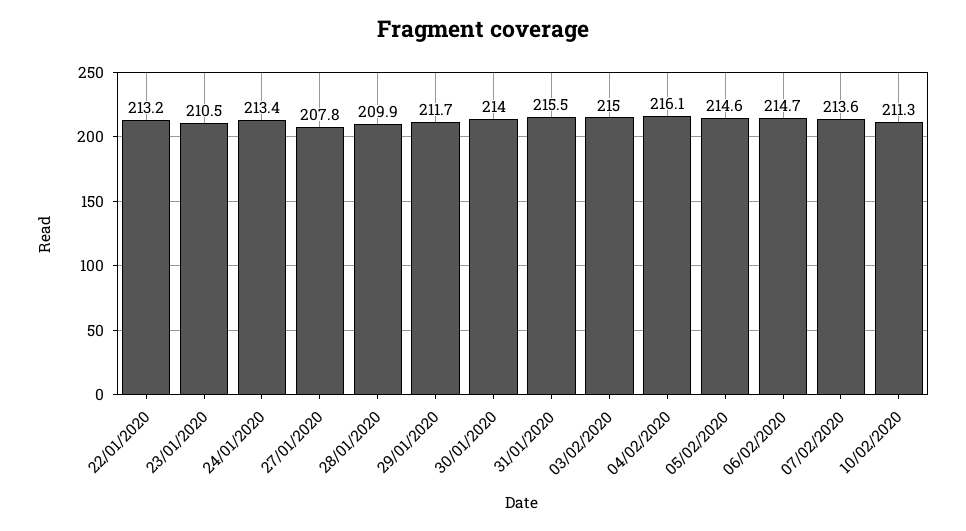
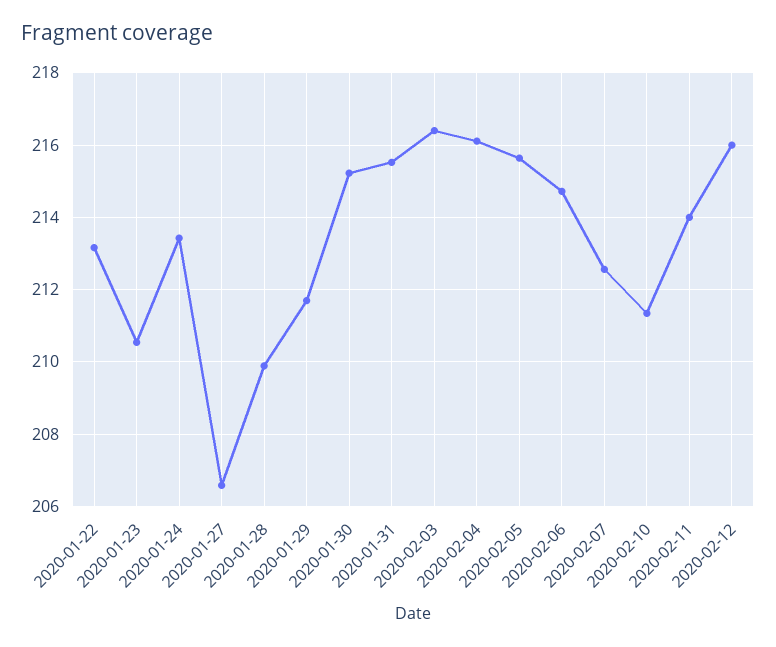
27/01/2020: 207.8 -> 206.6
30/01/2020: 214 -> 215.2
03/02/2020: 215 -> 216.4
05/02/2020: 214.6 -> 215.6
07/02/2020: 213.6 -> 212.6
2020-02-11: none -> 214
2020-02-12: none -> 216

